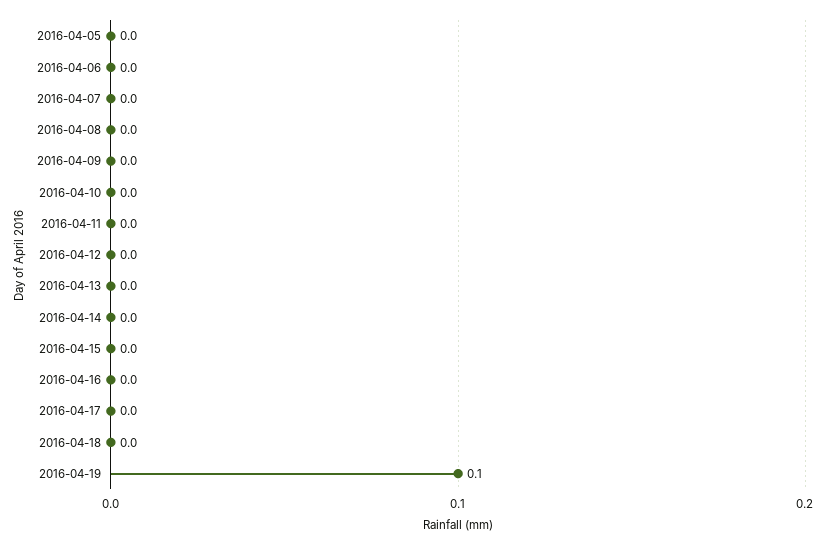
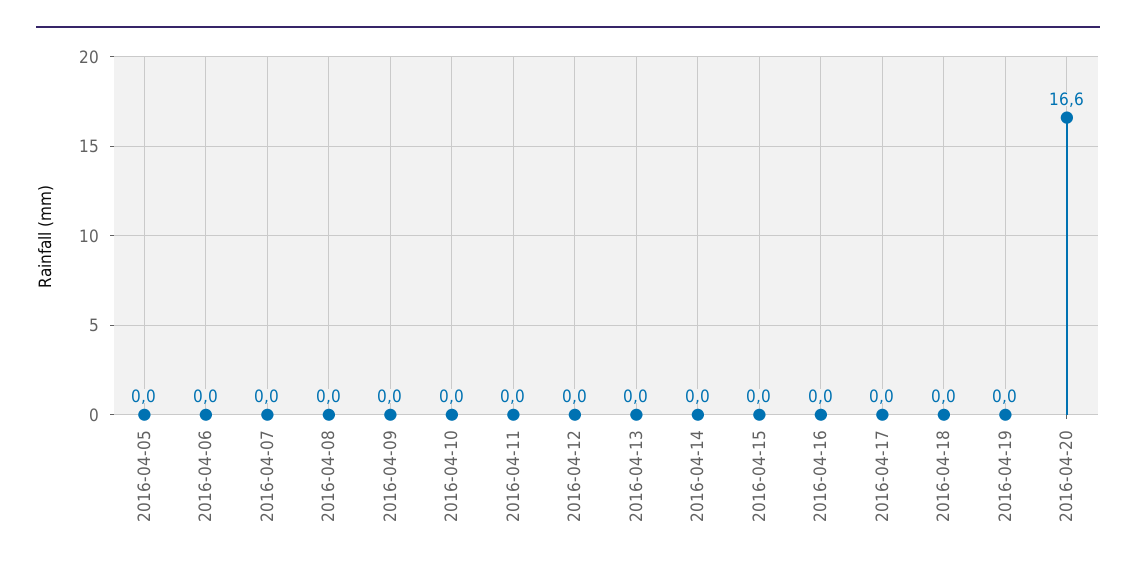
2016-04-19: 0.1 -> 0
2016-04-20: none -> 16.6

